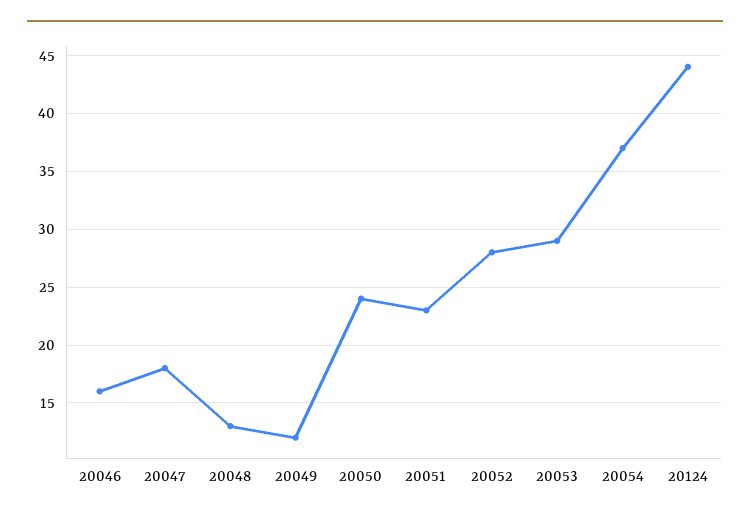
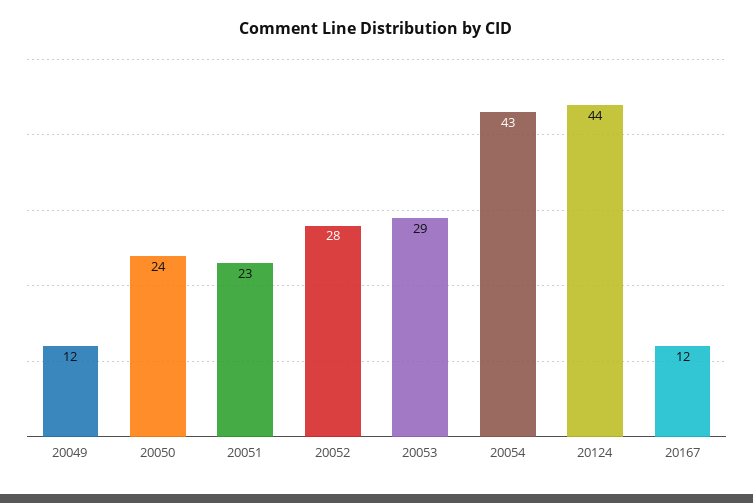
20046: 16 -> none
20047: 18 -> none
20048: 13 -> none
20054: 37 -> 43
20167: none -> 12

